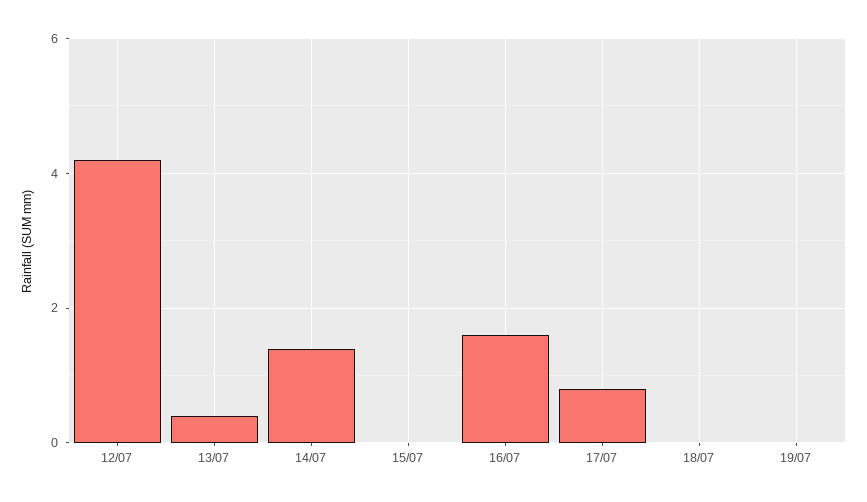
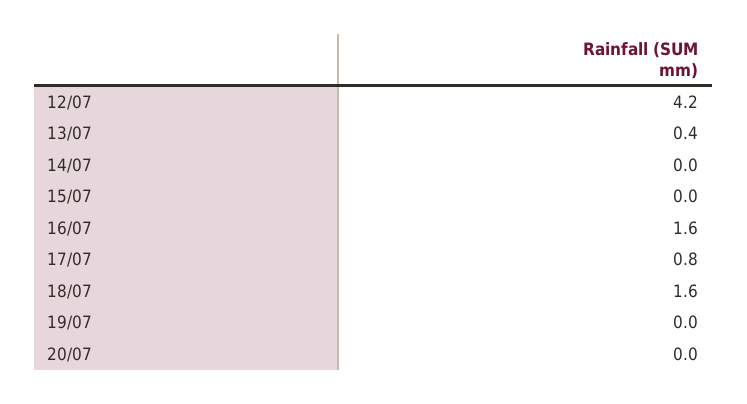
14/07: 1.5 -> 0
18/07: 0 -> 1.6
20/07: none -> 0

